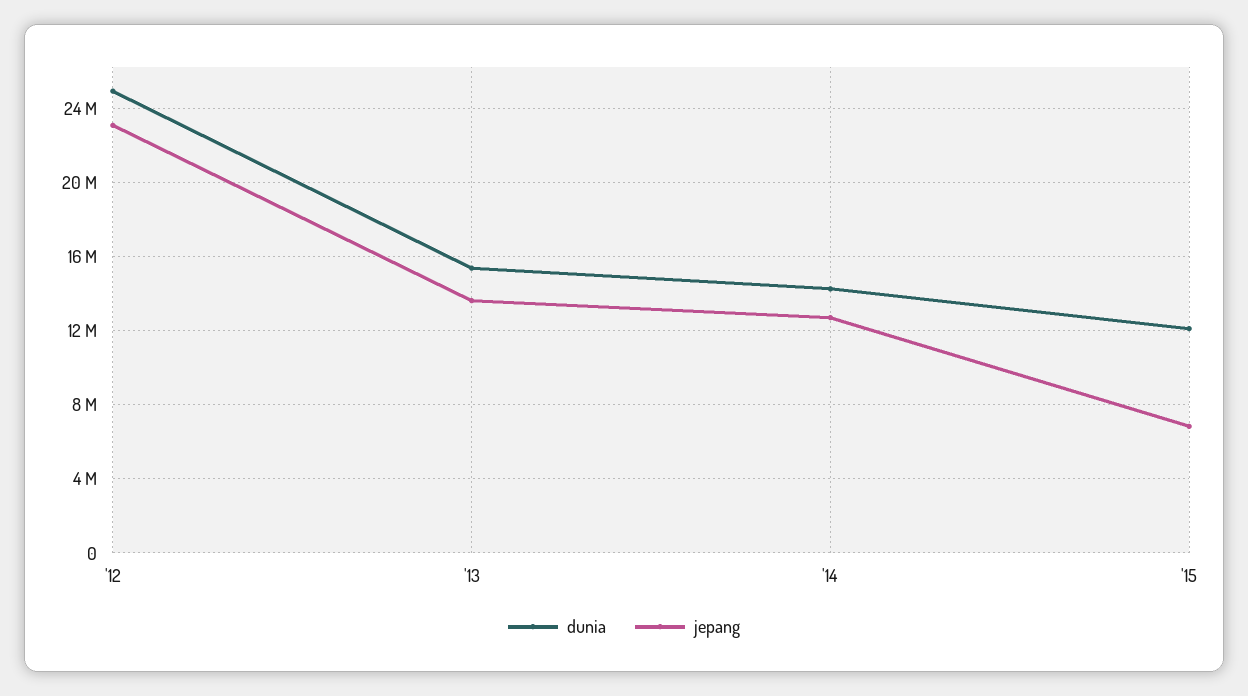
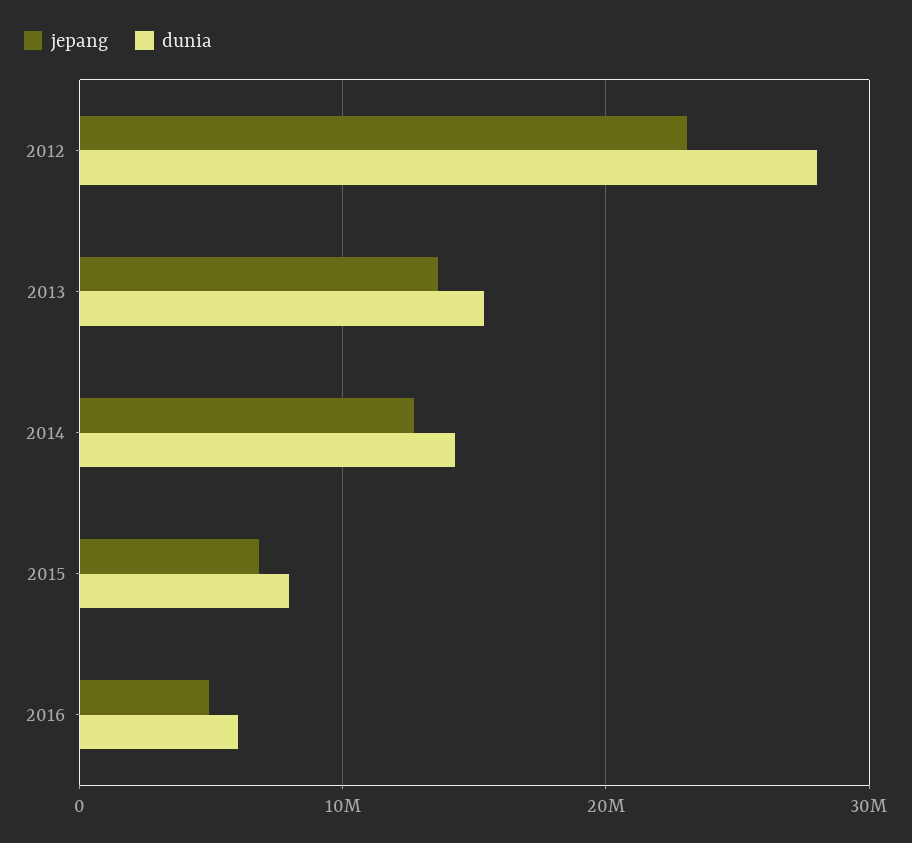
dunia, '12: 25000000 -> 28000000
dunia, '15: 12000000 -> 8000000
jepang, 2016: none -> 5000000
dunia, 2016: none -> 6000000

